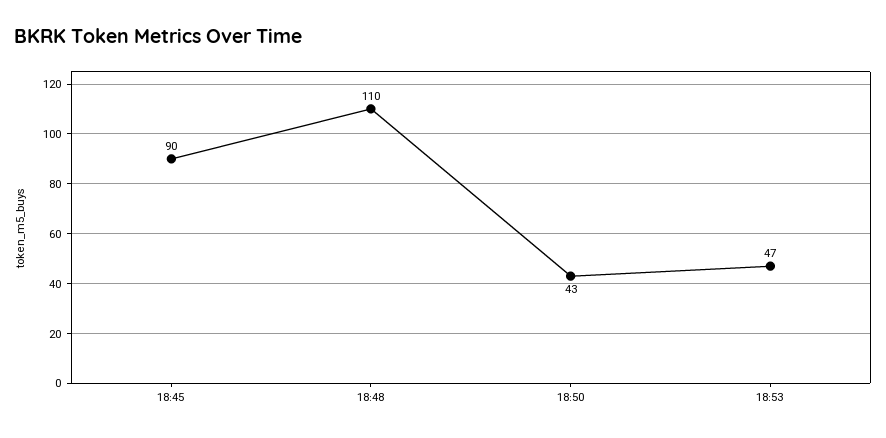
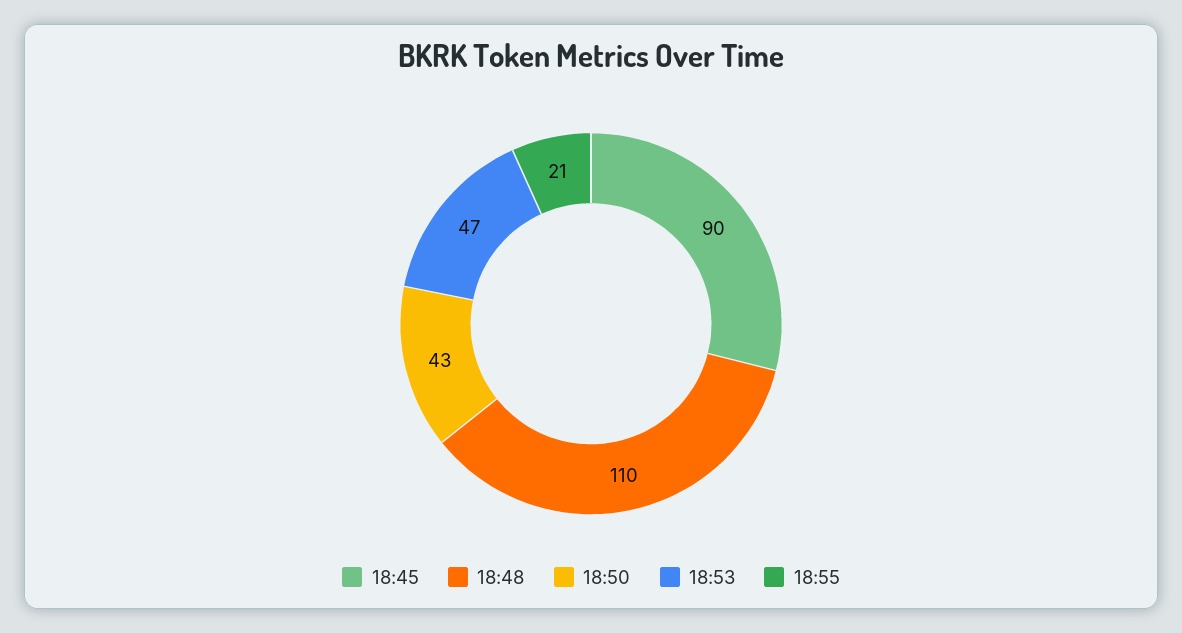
18:55: none -> 21

